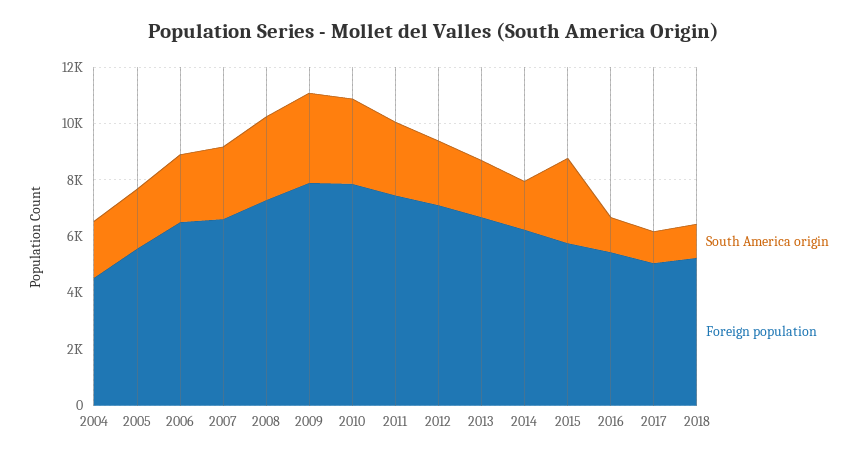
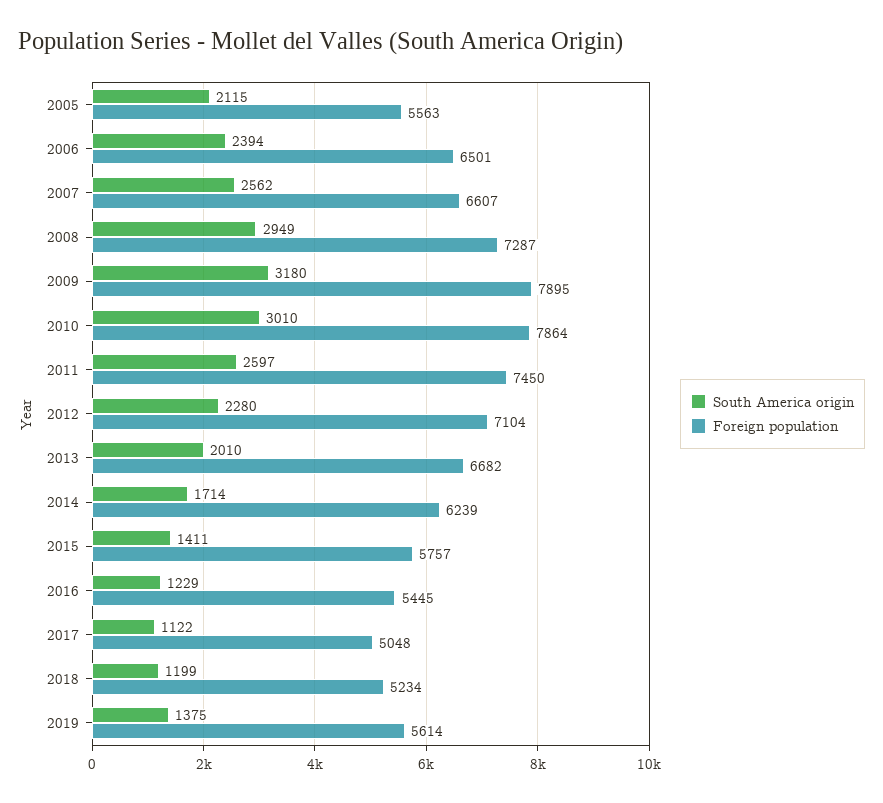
South America origin, 2004: 2000 -> none
Foreign population, 2004: 4500 -> none
South America origin, 2015: 3000 -> 1411
South America origin, 2019: none -> 1375
Foreign population, 2019: none -> 5614

